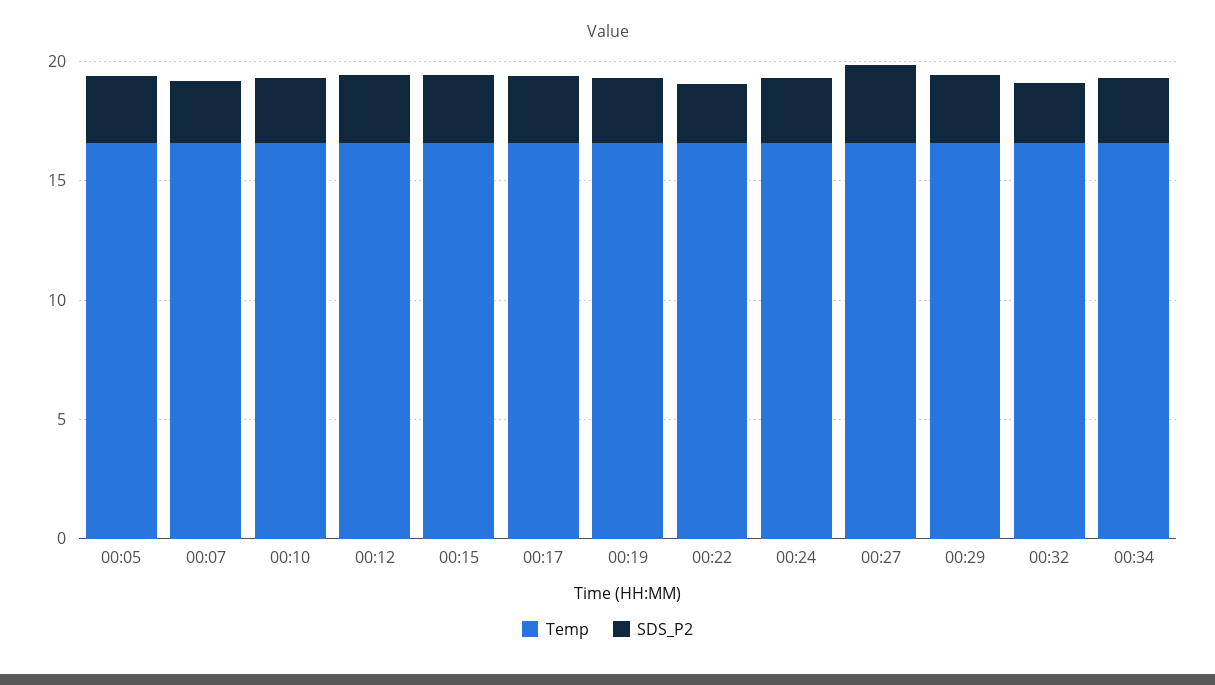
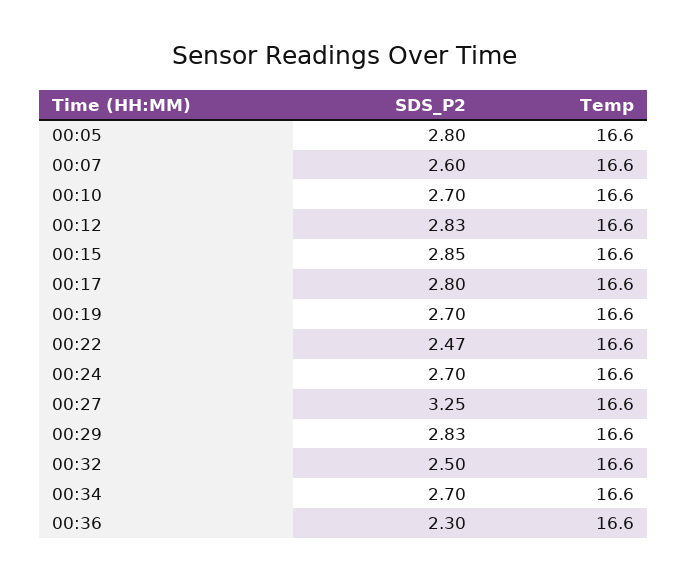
SDS_P2, 00:36: none -> 2.3
Temp, 00:36: none -> 16.6

